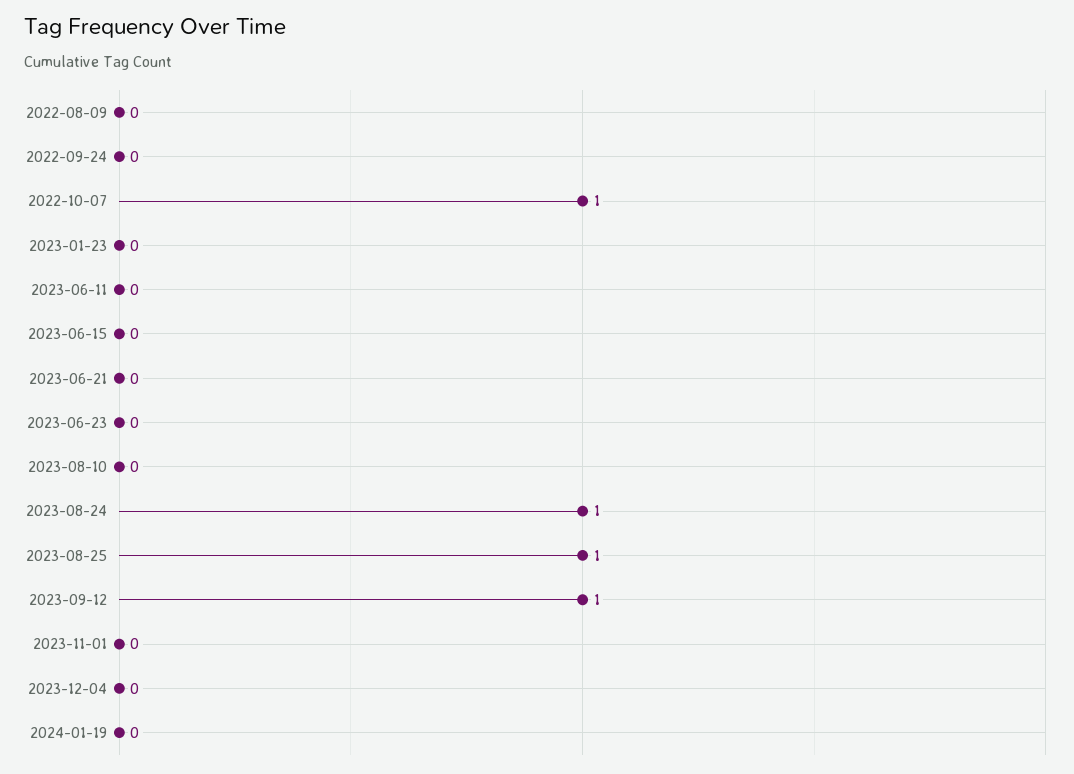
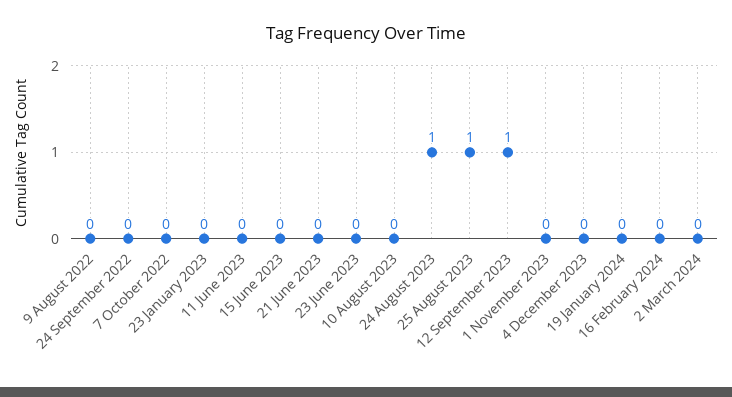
2022-10-07: 1 -> 0
16 February 2024: none -> 0
2 March 2024: none -> 0

